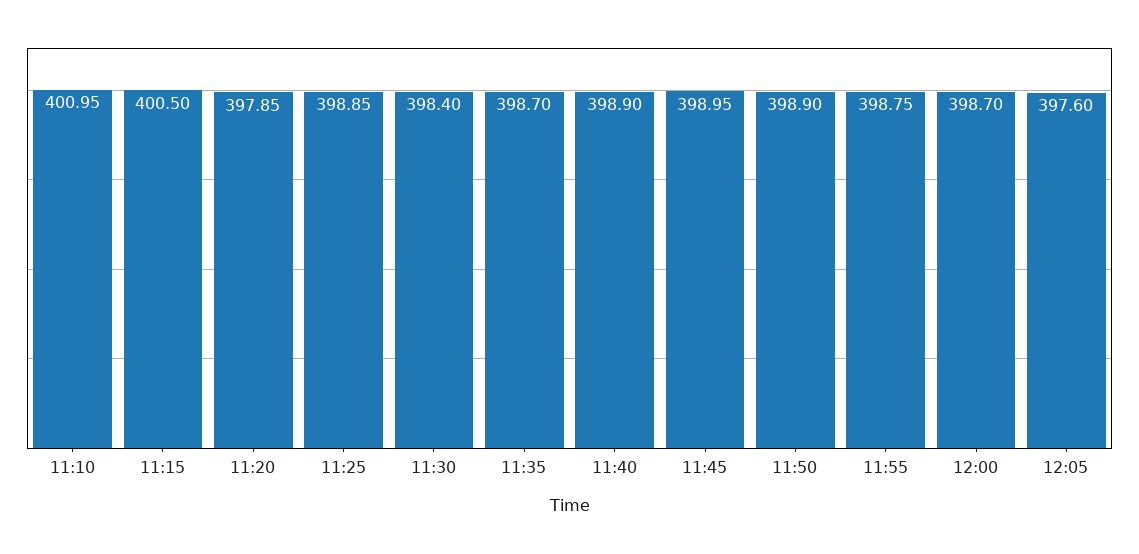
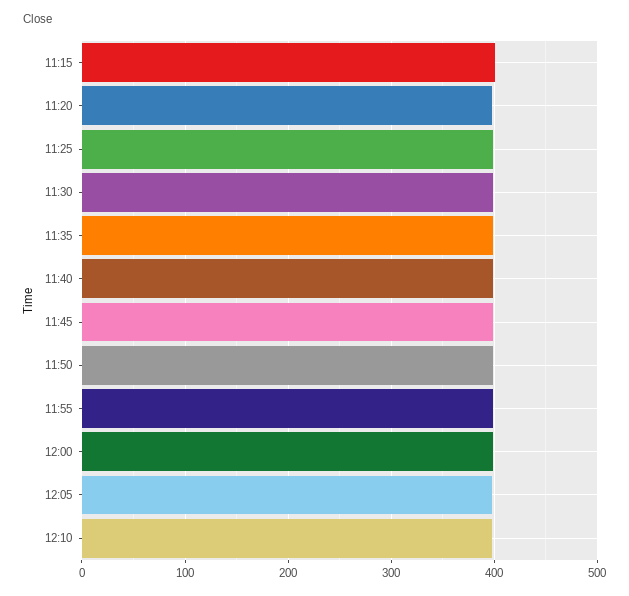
11:10: 400.95 -> none
12:10: none -> 400

